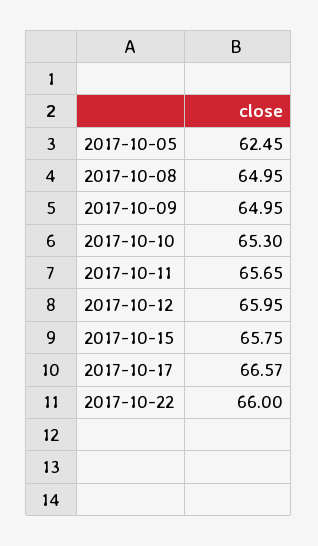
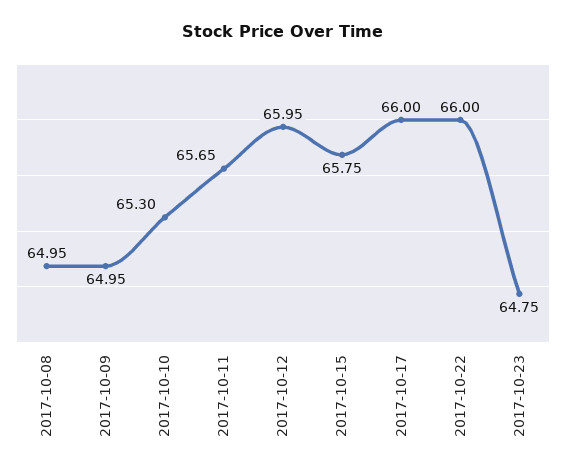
2017-10-05: 62.45 -> none
2017-10-17: 66.57 -> 66
2017-10-23: none -> 64.75

